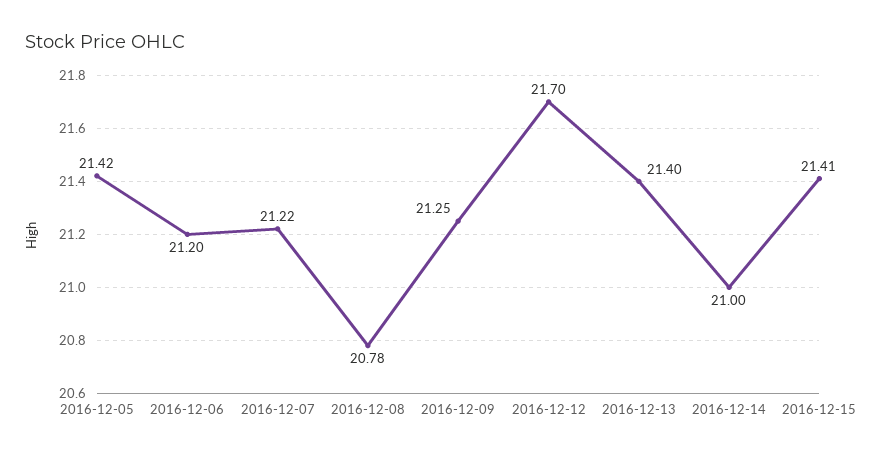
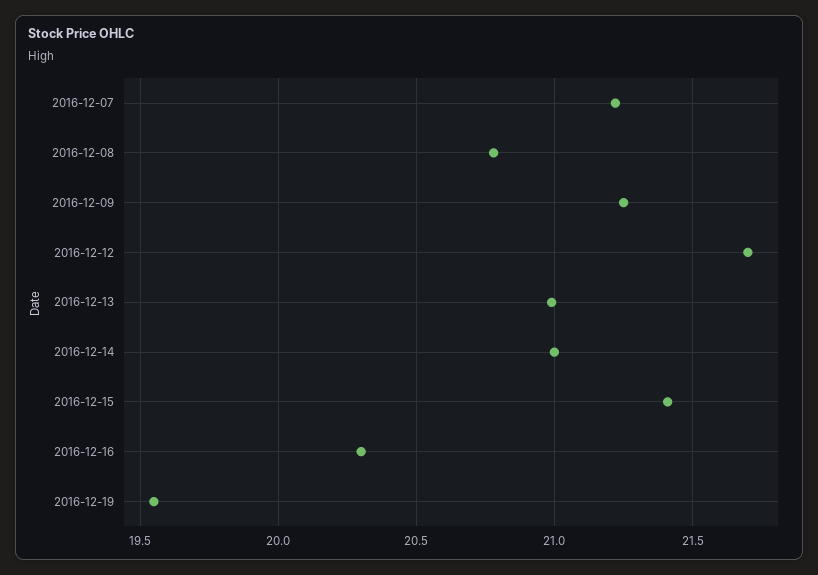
2016-12-05: 21.42 -> none
2016-12-06: 21.2 -> none
2016-12-13: 21.4 -> 21
2016-12-16: none -> 20.3
2016-12-19: none -> 19.55

